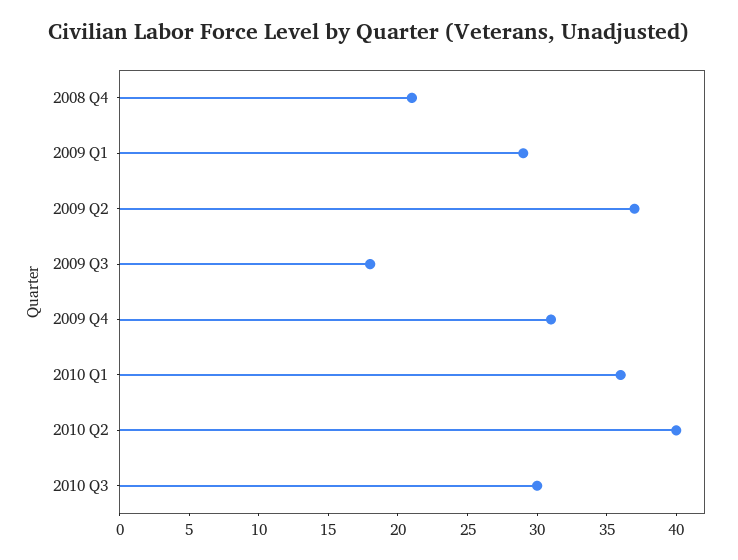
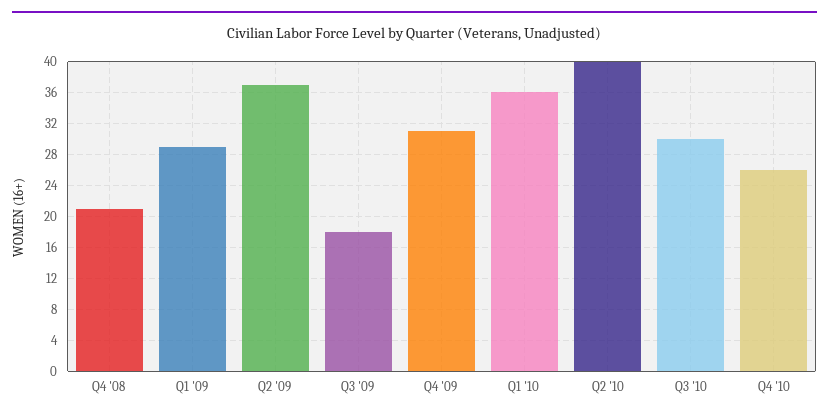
Q4 '10: none -> 26

